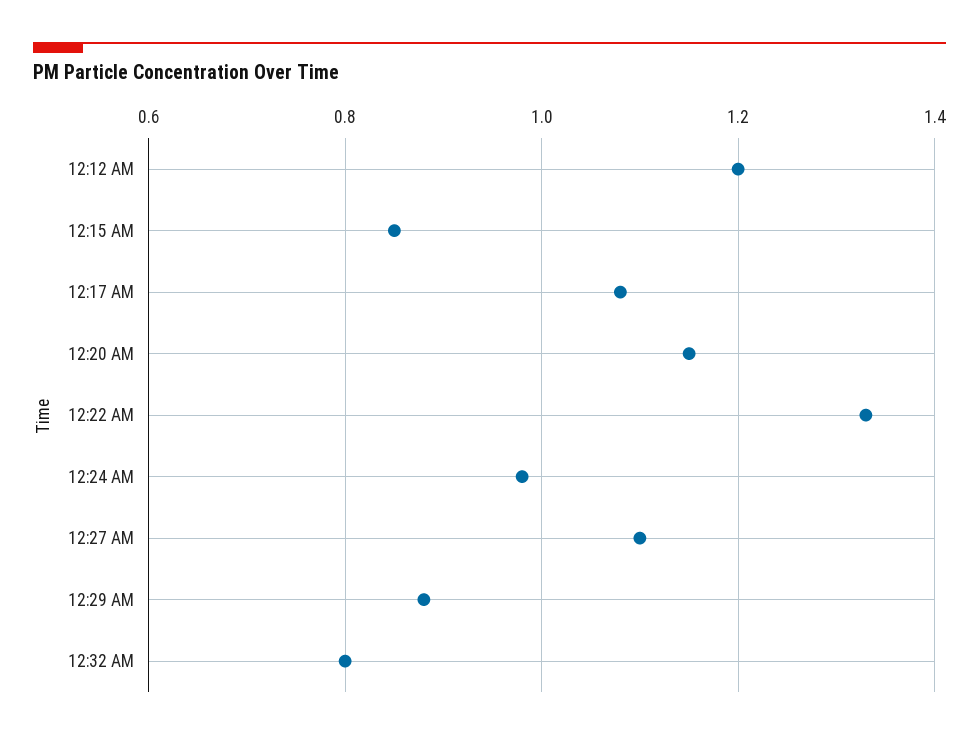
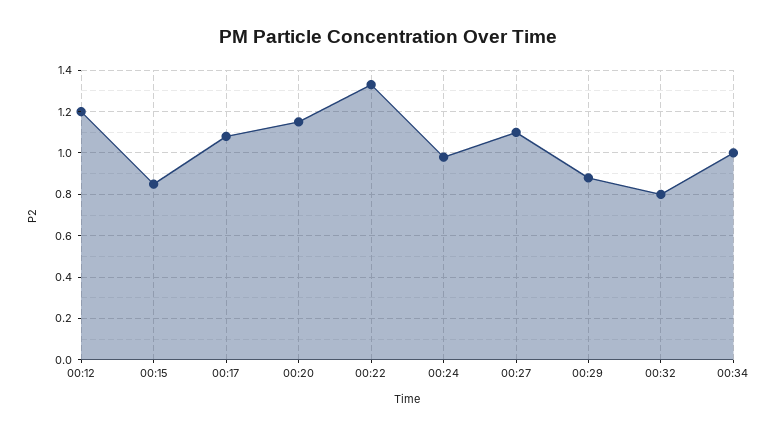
00:34: none -> 1

